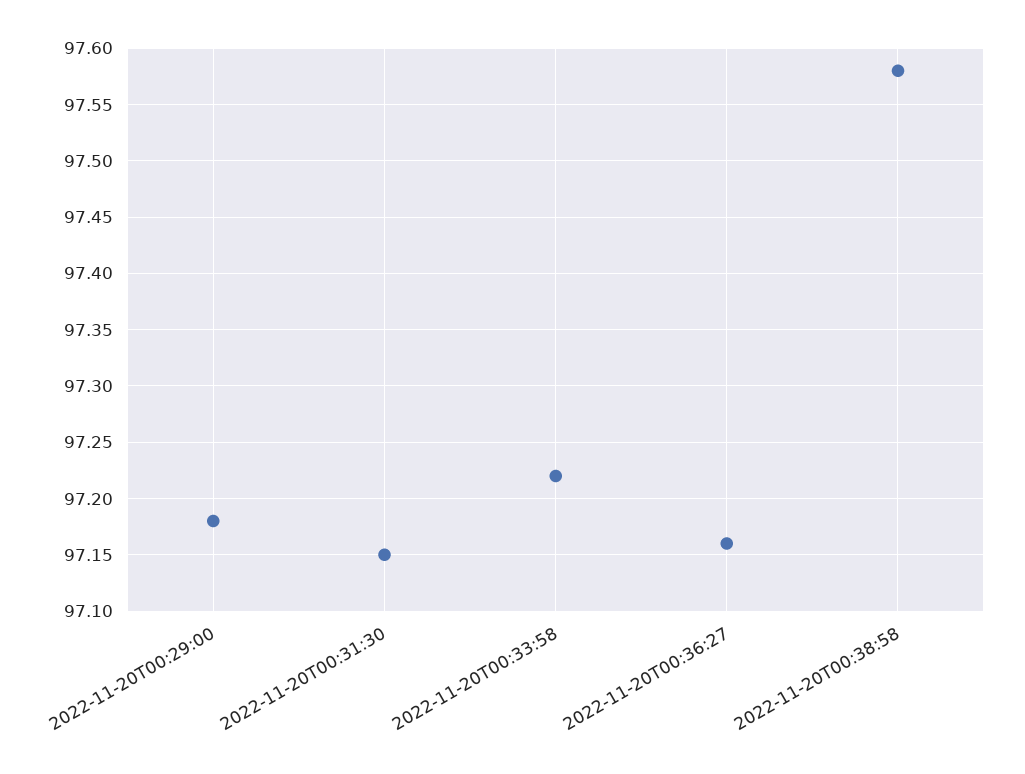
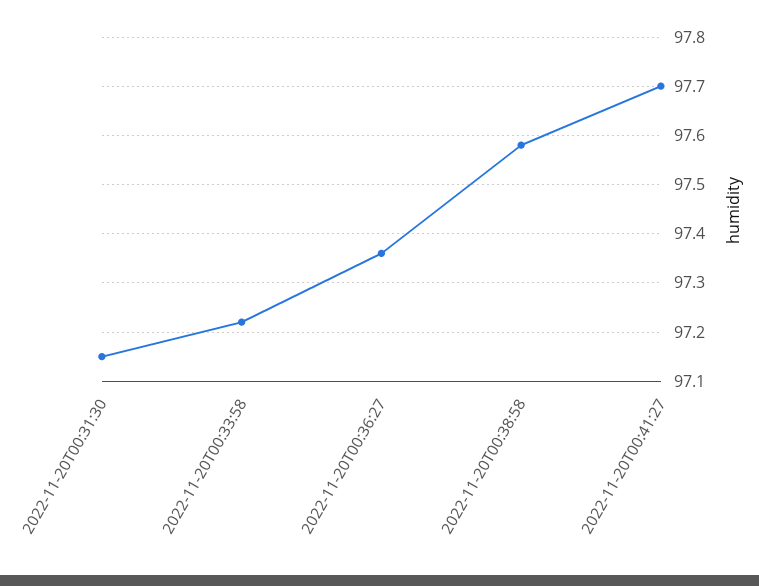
2022-11-20T00:29:00: 97.18 -> none
2022-11-20T00:36:27: 97.16 -> 97.35
2022-11-20T00:41:27: none -> 97.7

